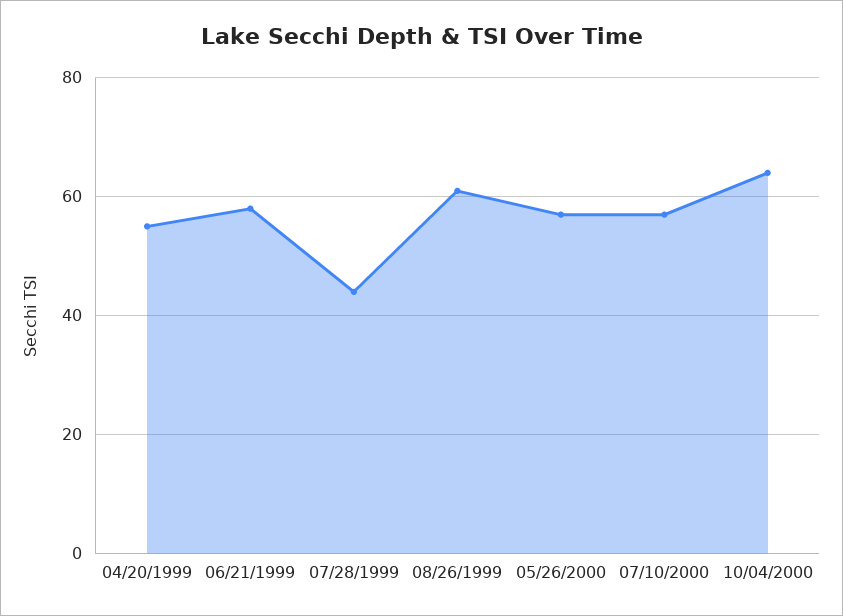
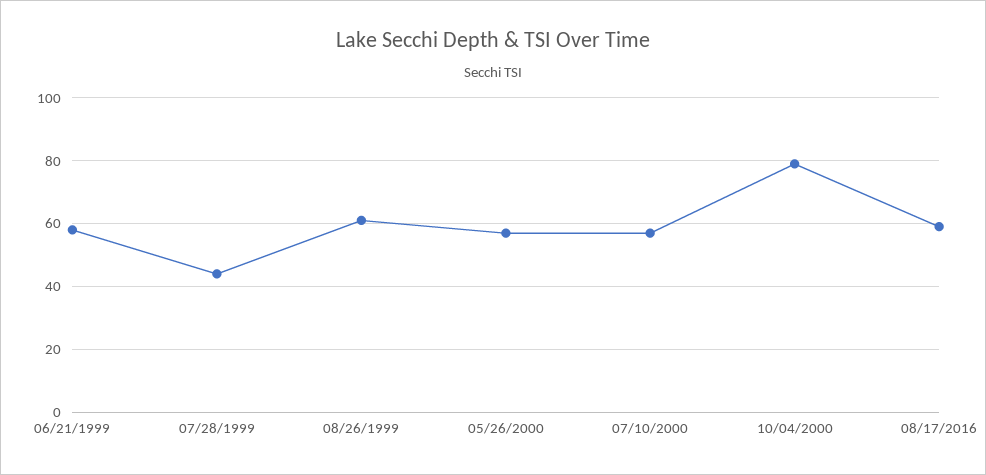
04/20/1999: 55 -> none
10/04/2000: 65 -> 80
08/17/2016: none -> 60

